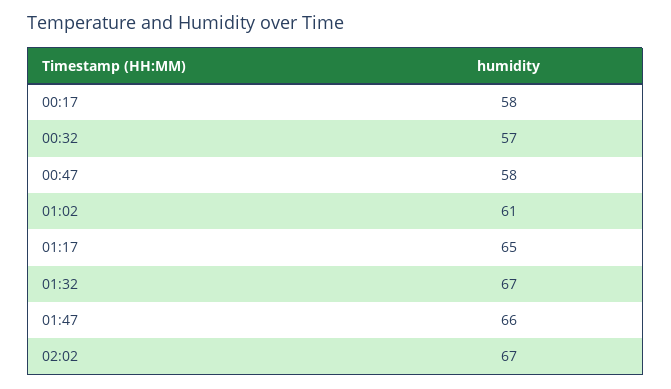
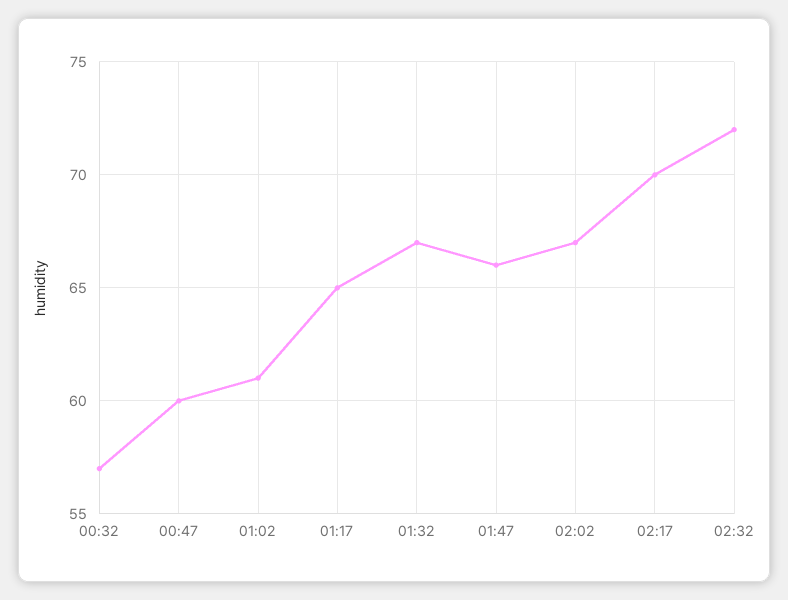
00:17: 58 -> none
00:47: 58 -> 60
02:17: none -> 70
02:32: none -> 72

